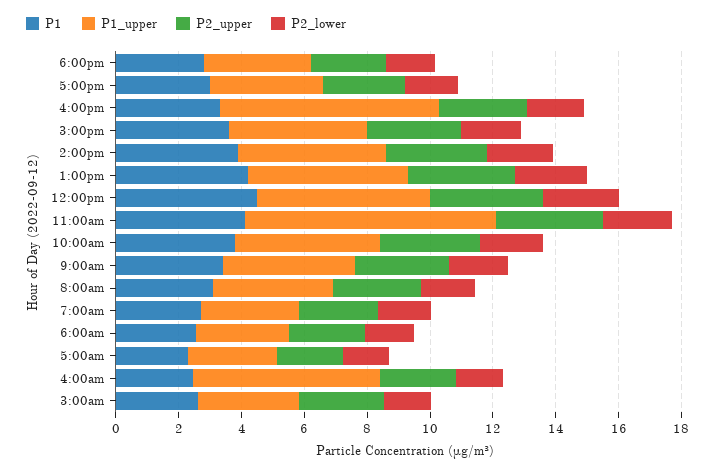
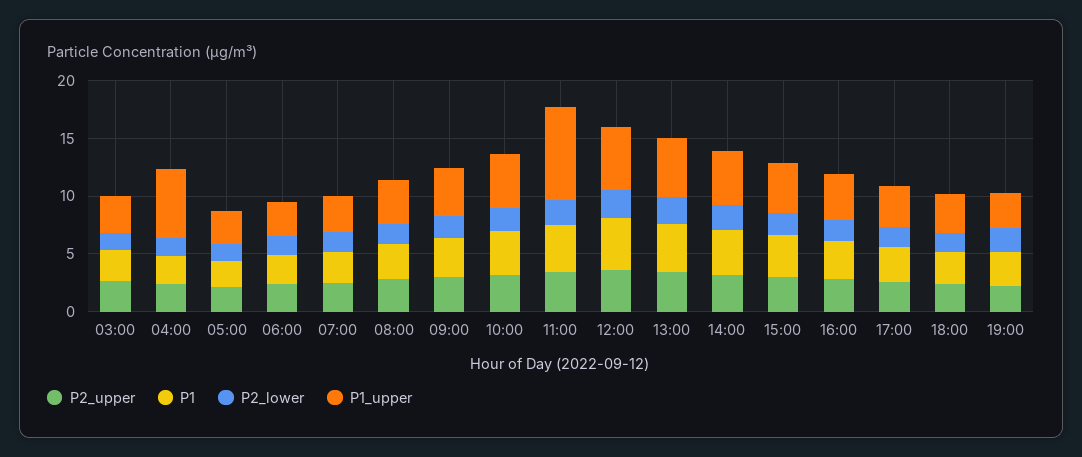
P1_upper, 4:00pm: 7 -> 4
P2_upper, 19:00: none -> 2
P1, 19:00: none -> 3
P2_lower, 19:00: none -> 2
P1_upper, 19:00: none -> 3

